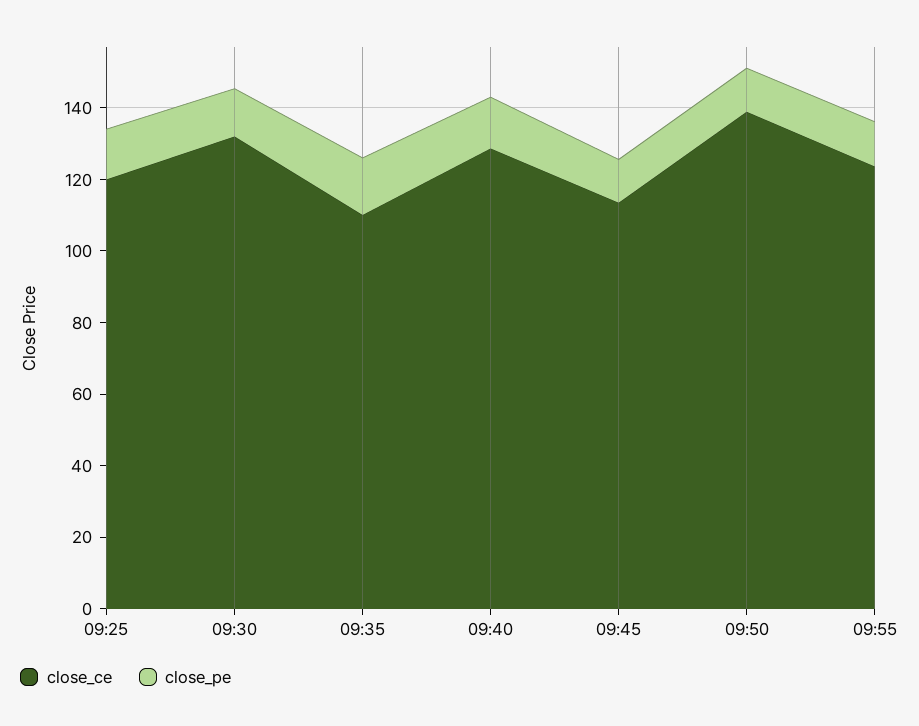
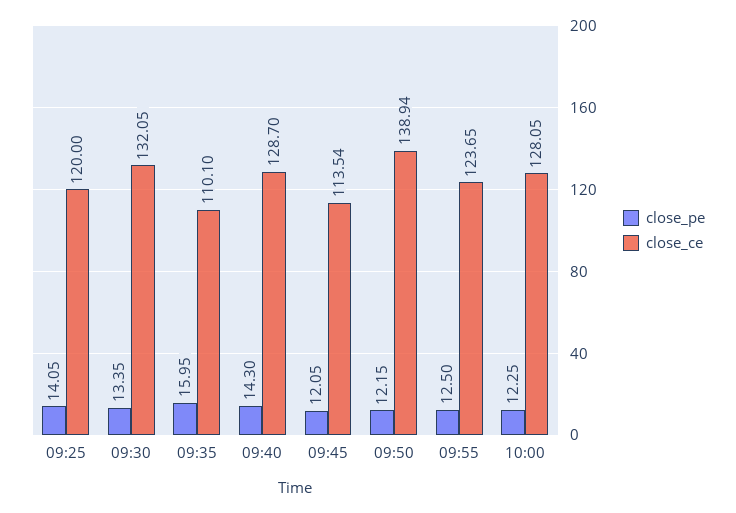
close_pe, 10:00: none -> 12.25
close_ce, 10:00: none -> 128.05

